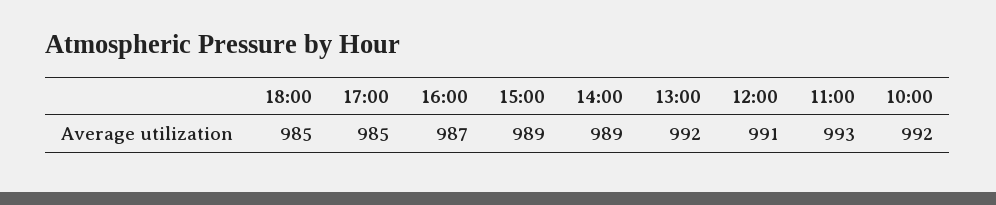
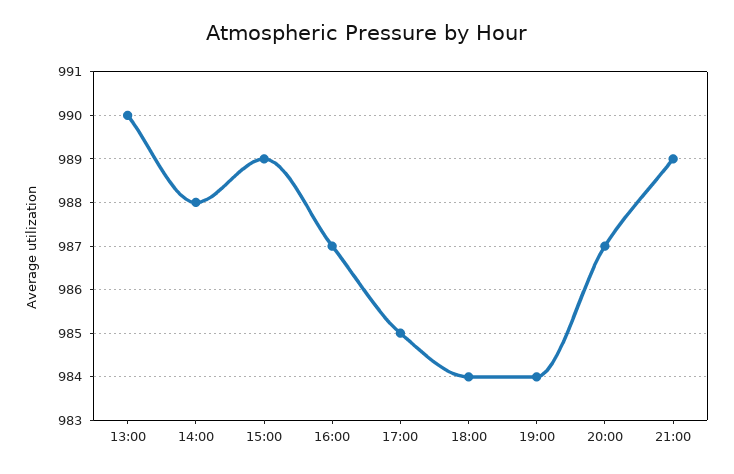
18:00: 985 -> 984
14:00: 989 -> 988
13:00: 992 -> 990
12:00: 991 -> none
11:00: 993 -> none
10:00: 992 -> none
19:00: none -> 984
20:00: none -> 987
21:00: none -> 989

